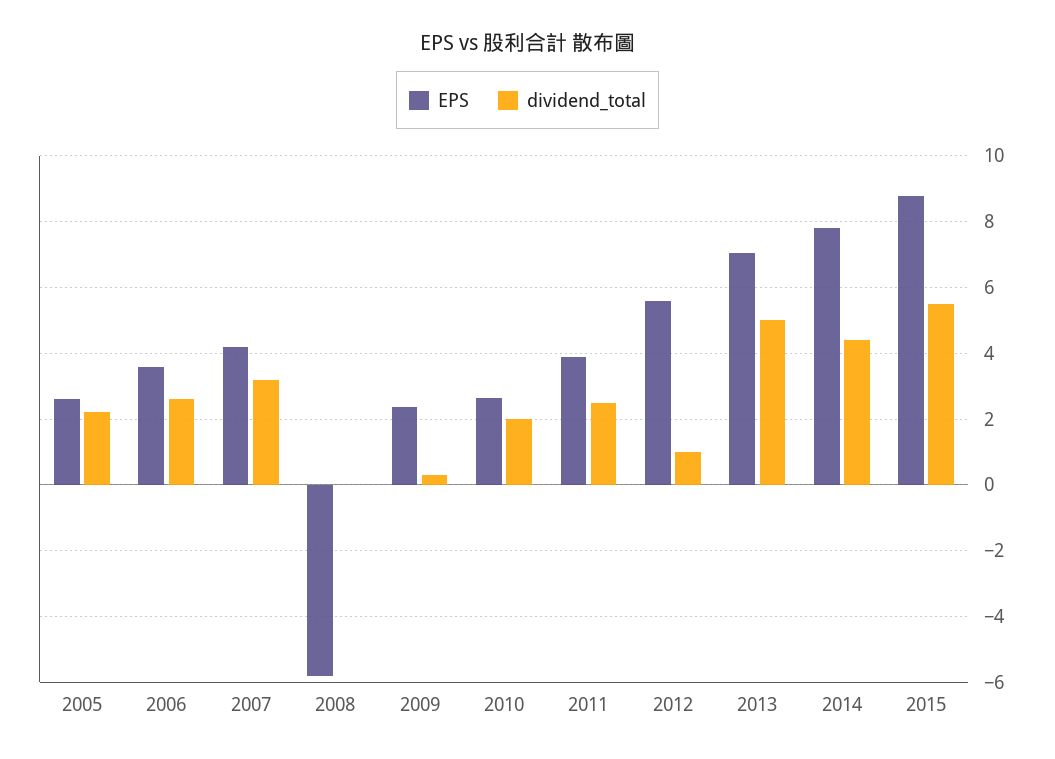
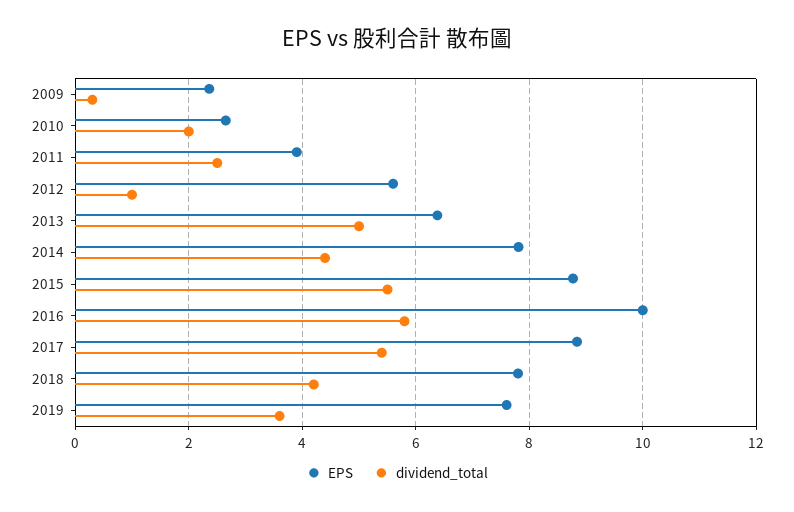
EPS, 2005: 2.6 -> none
dividend_total, 2005: 2.2 -> none
EPS, 2006: 3.6 -> none
dividend_total, 2006: 2.6 -> none
EPS, 2007: 4.2 -> none
dividend_total, 2007: 3.2 -> none
EPS, 2008: -5.8 -> none
dividend_total, 2008: 0 -> none
EPS, 2013: 7 -> 6.4
EPS, 2016: none -> 10
dividend_total, 2016: none -> 5.8
EPS, 2017: none -> 8.8
dividend_total, 2017: none -> 5.4
EPS, 2018: none -> 7.8
dividend_total, 2018: none -> 4.2
EPS, 2019: none -> 7.6
dividend_total, 2019: none -> 3.6

